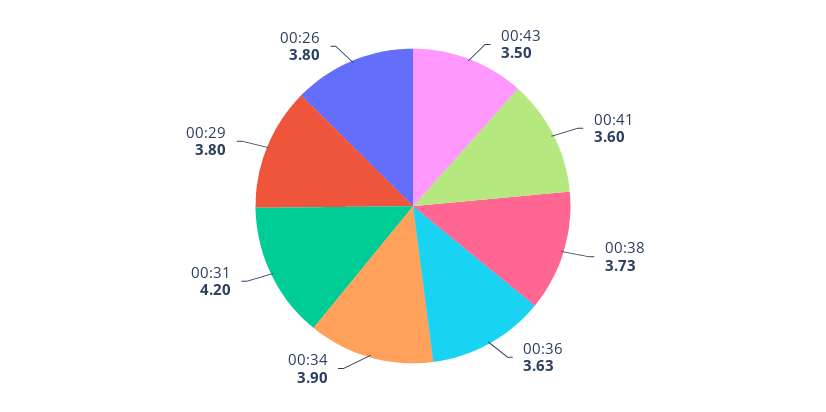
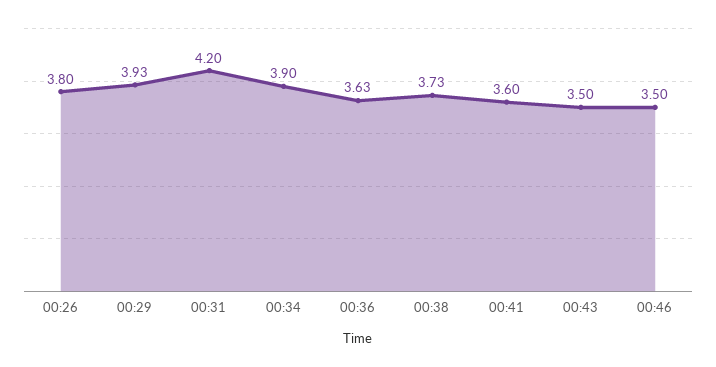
00:29: 3.8 -> 3.93
00:46: none -> 3.5

